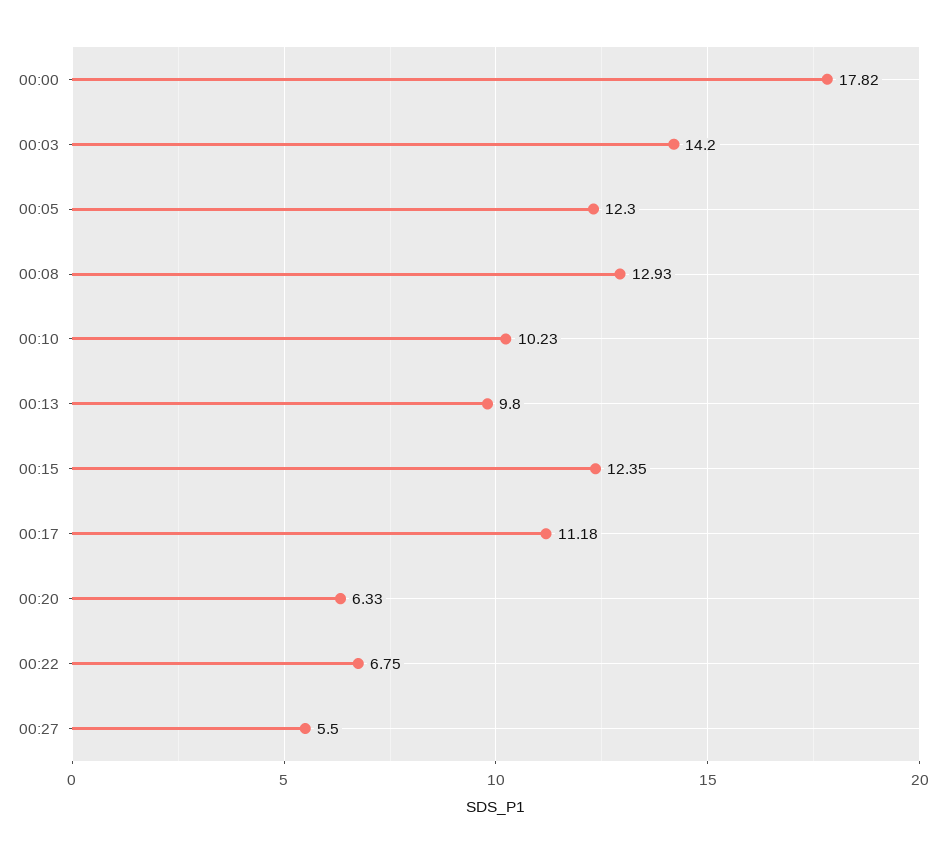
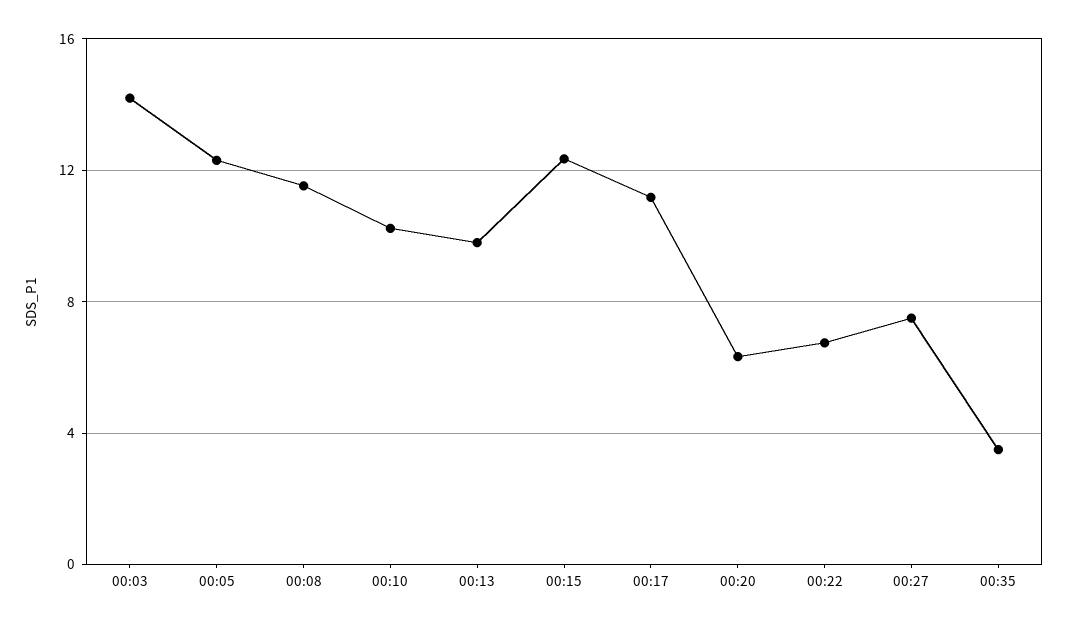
00:00: 17.82 -> none
00:08: 12.93 -> 11.5
00:27: 5.5 -> 7.5
00:35: none -> 3.5

